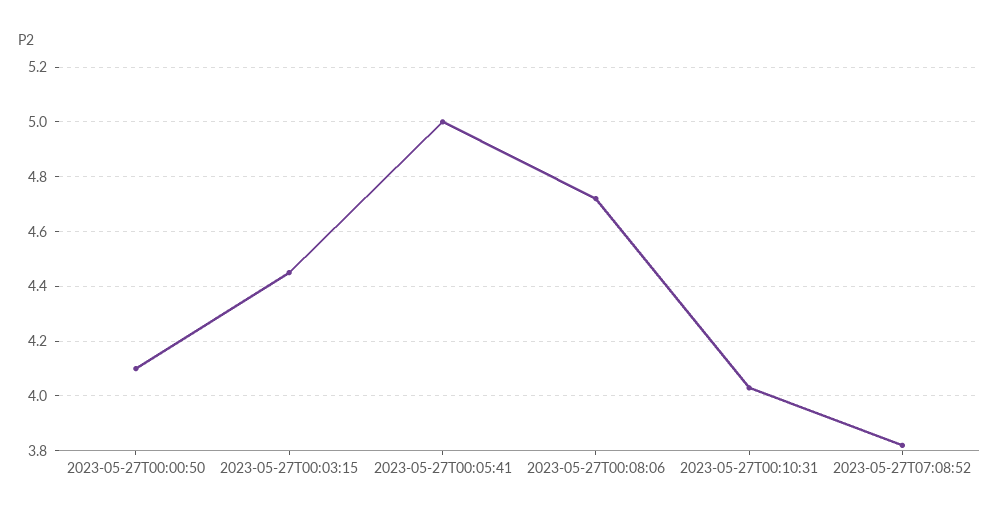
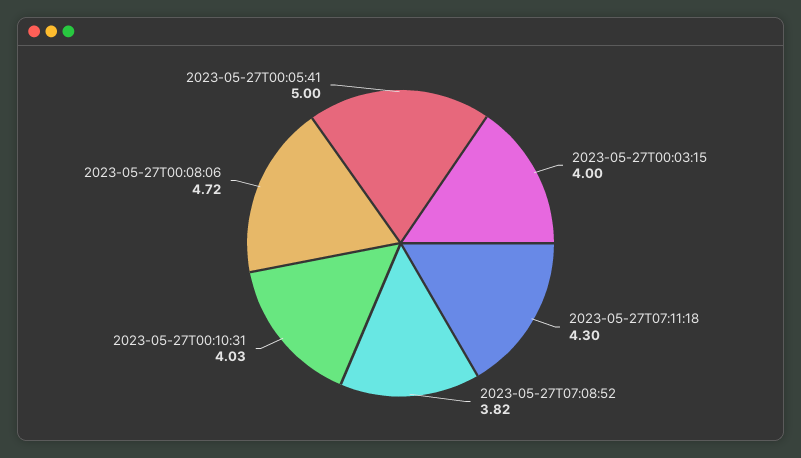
2023-05-27T00:00:50: 4.1 -> none
2023-05-27T00:03:15: 4.45 -> 4
2023-05-27T07:11:18: none -> 4.3

